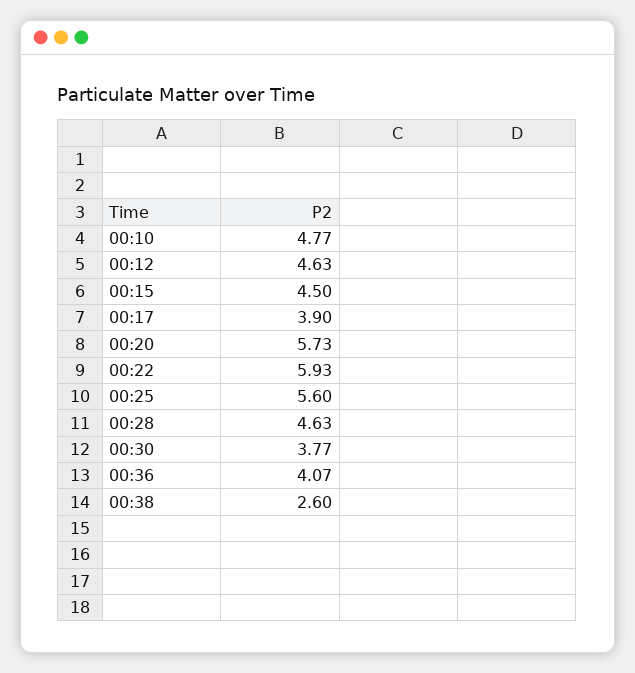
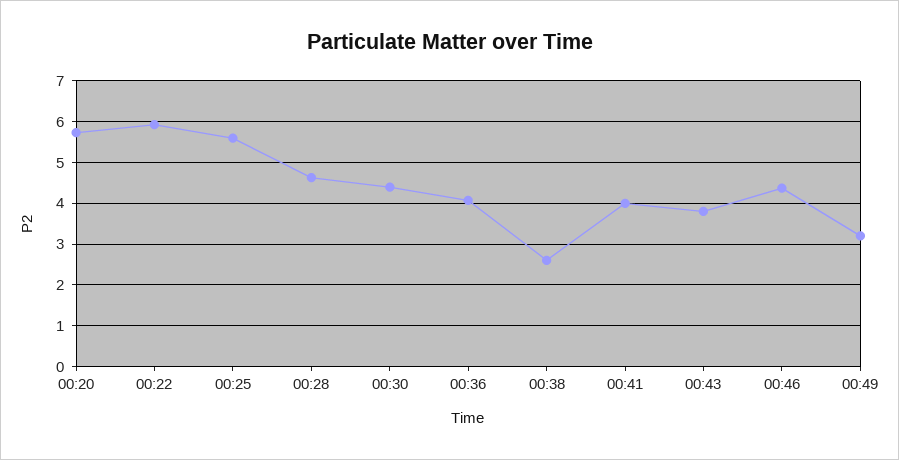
00:10: 4.77 -> none
00:12: 4.63 -> none
00:15: 4.5 -> none
00:17: 3.9 -> none
00:30: 3.77 -> 4.4
00:41: none -> 4
00:43: none -> 3.8
00:46: none -> 4.4
00:49: none -> 3.2

